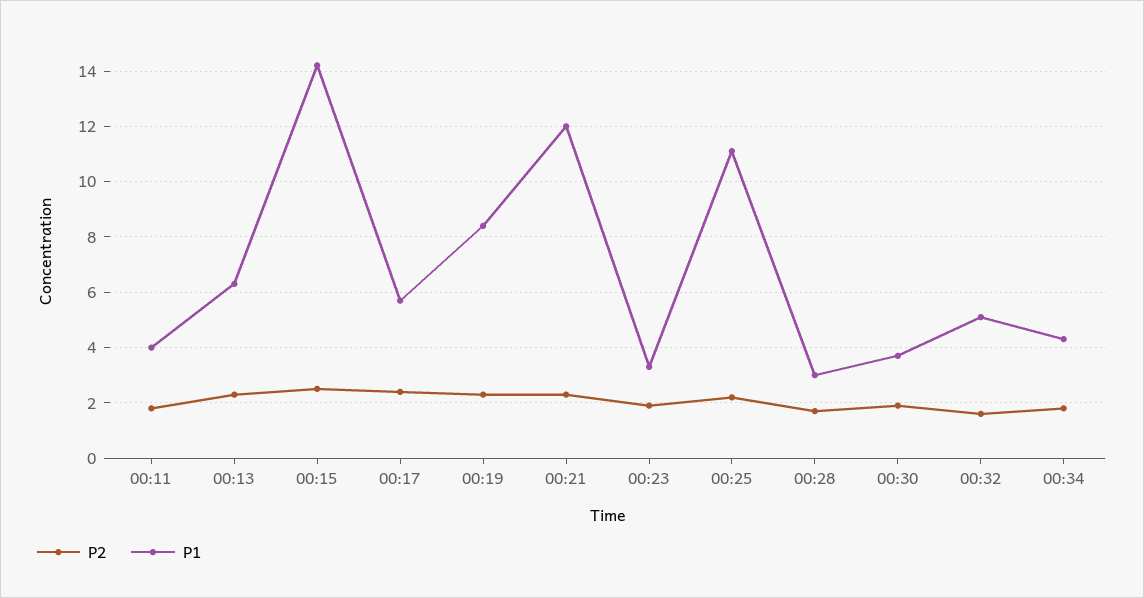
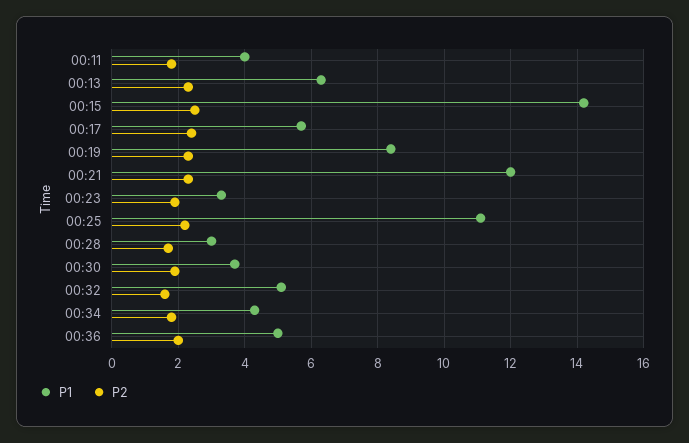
P1, 00:36: none -> 5
P2, 00:36: none -> 2

